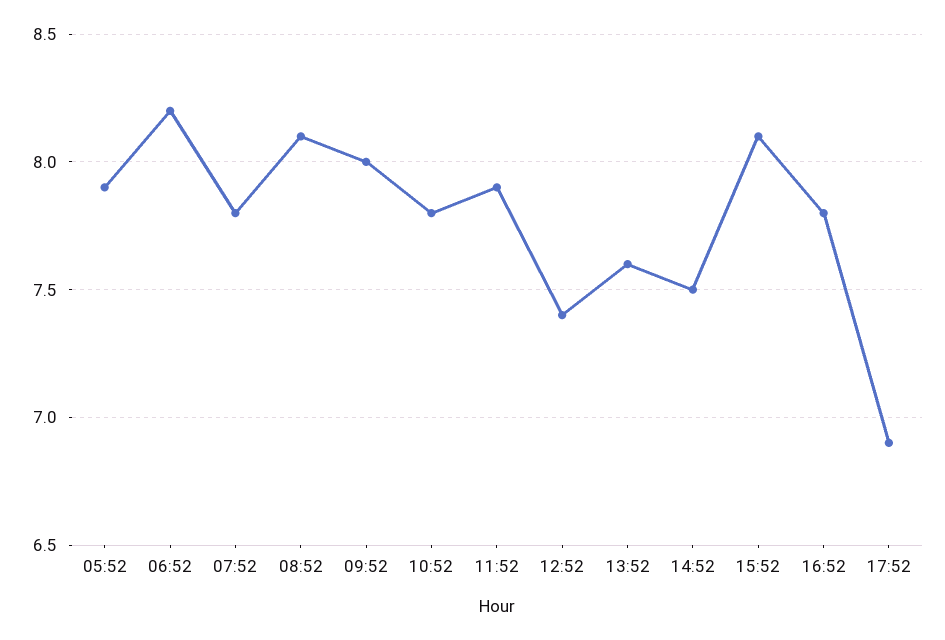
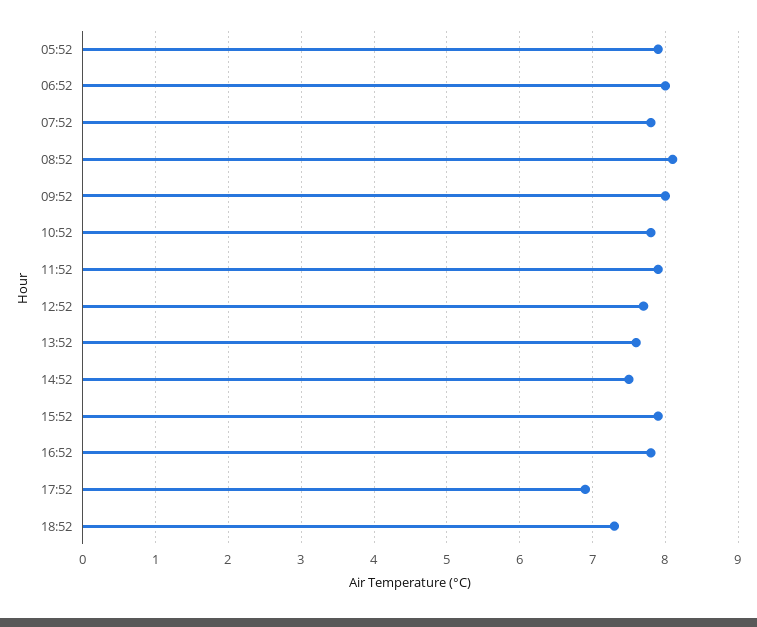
06:52: 8.2 -> 8
12:52: 7.4 -> 7.7
15:52: 8.1 -> 7.9
18:52: none -> 7.3

